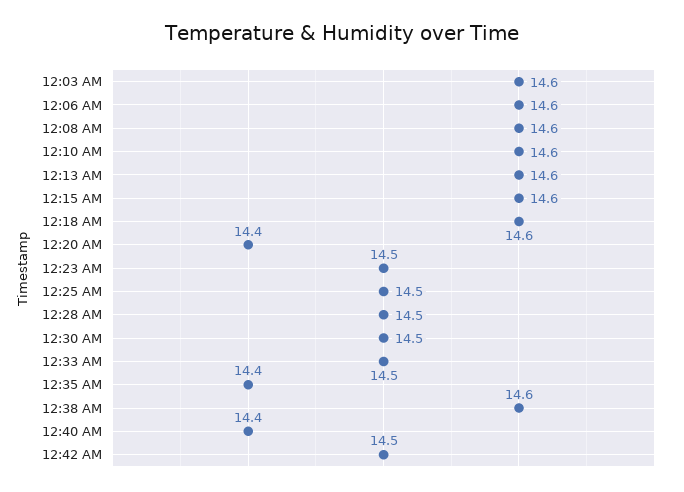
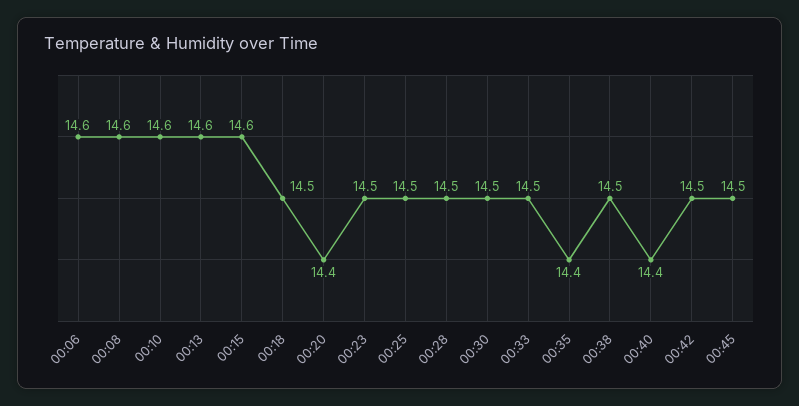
12:03 AM: 14.6 -> none
12:18 AM: 14.6 -> 14.5
12:38 AM: 14.6 -> 14.5
00:45: none -> 14.5

